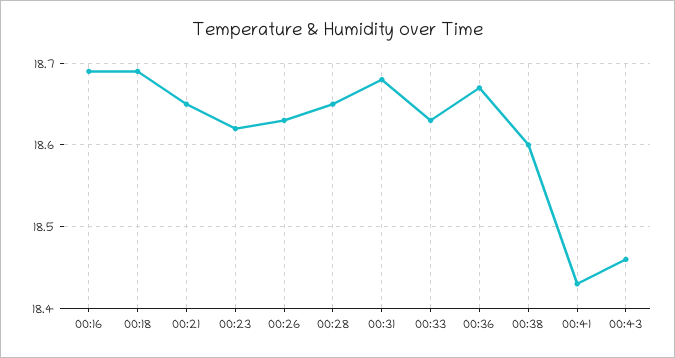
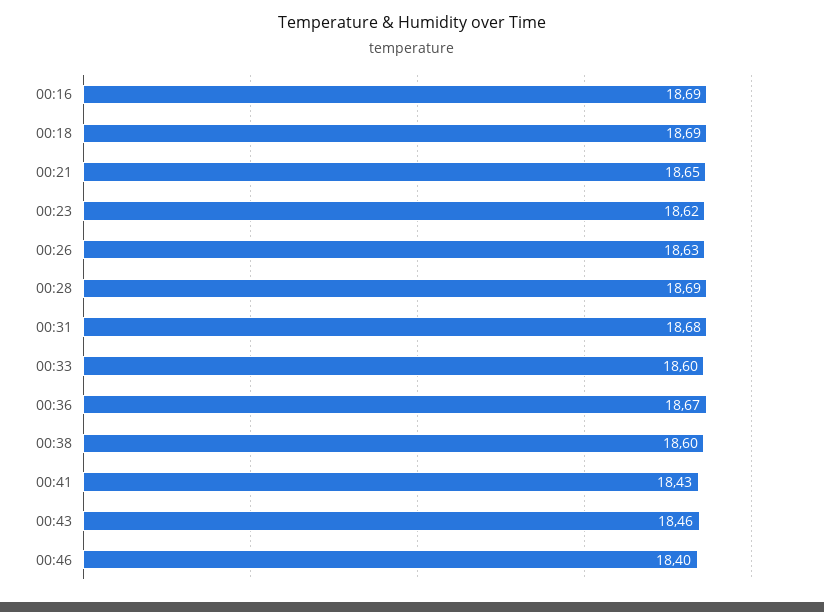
00:28: 18.65 -> 18.69
00:33: 18.63 -> 18.6
00:46: none -> 18.4

